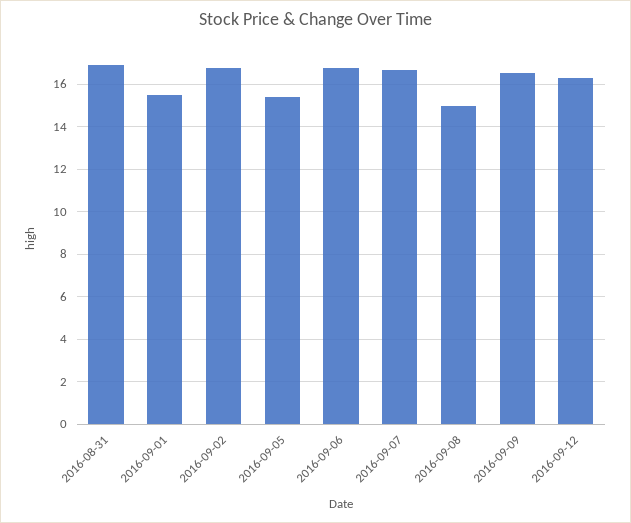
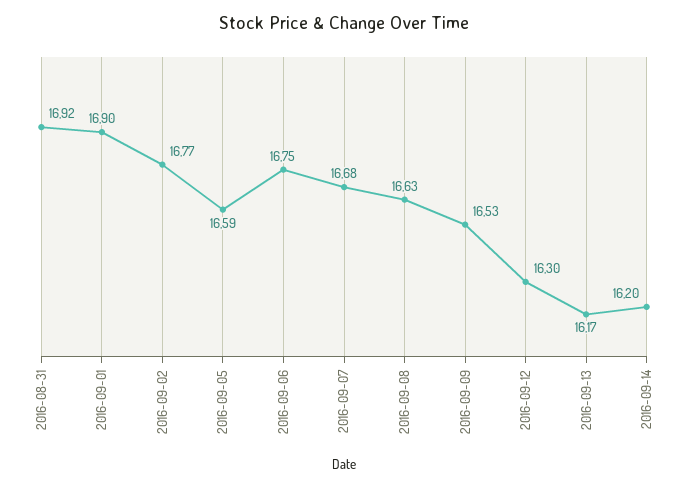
2016-09-01: 15.5 -> 16.9
2016-09-05: 15.5 -> 16.59
2016-09-08: 15 -> 16.63
2016-09-13: none -> 16.17
2016-09-14: none -> 16.2

